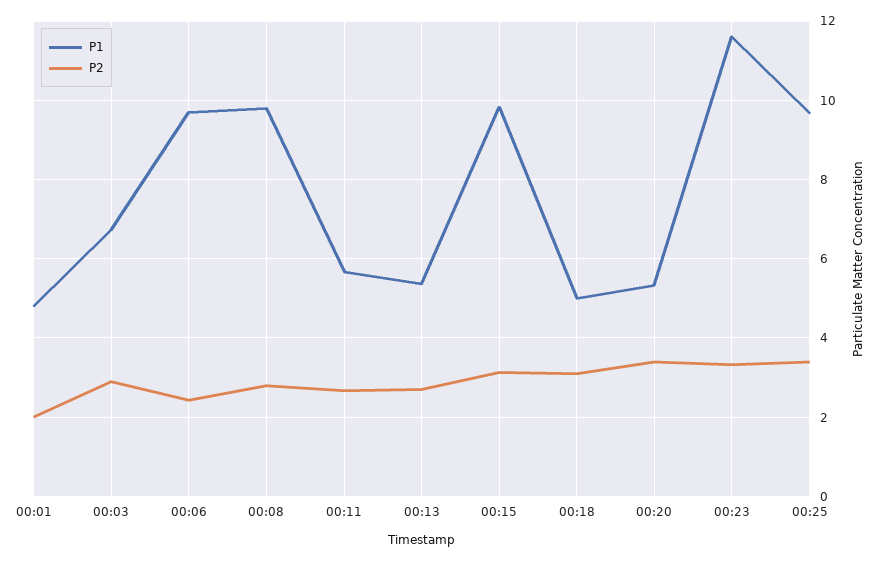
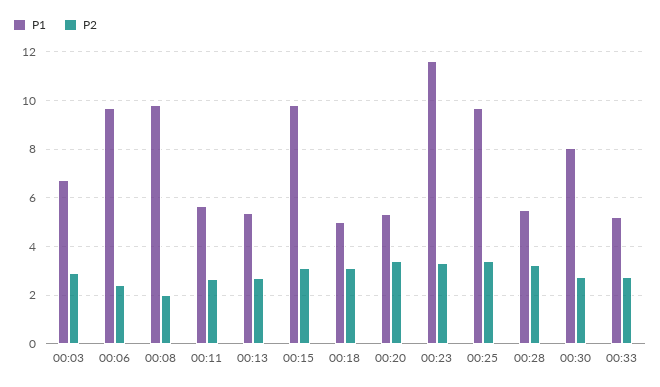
P1, 00:01: 4.8 -> none
P2, 00:01: 2 -> none
P2, 00:08: 2.8 -> 2
P1, 00:28: none -> 5.5
P2, 00:28: none -> 3.25
P1, 00:30: none -> 8
P2, 00:30: none -> 2.75
P1, 00:33: none -> 5.25
P2, 00:33: none -> 2.75

